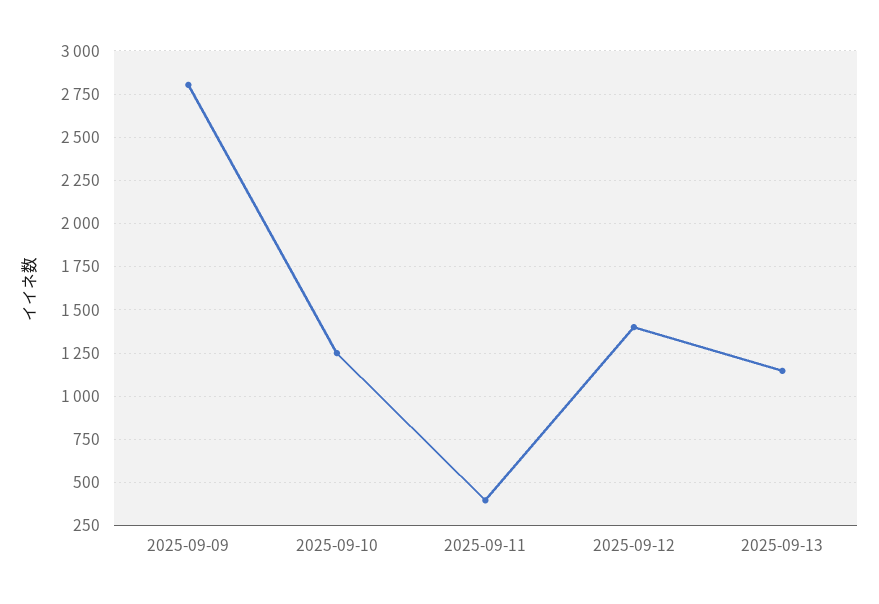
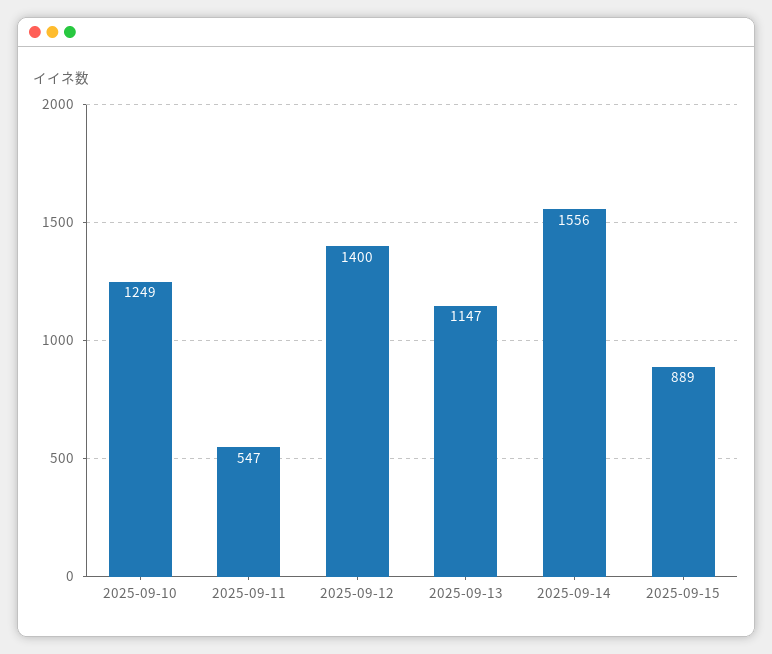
2025-09-09: 2800 -> none
2025-09-11: 400 -> 547
2025-09-14: none -> 1556
2025-09-15: none -> 889

